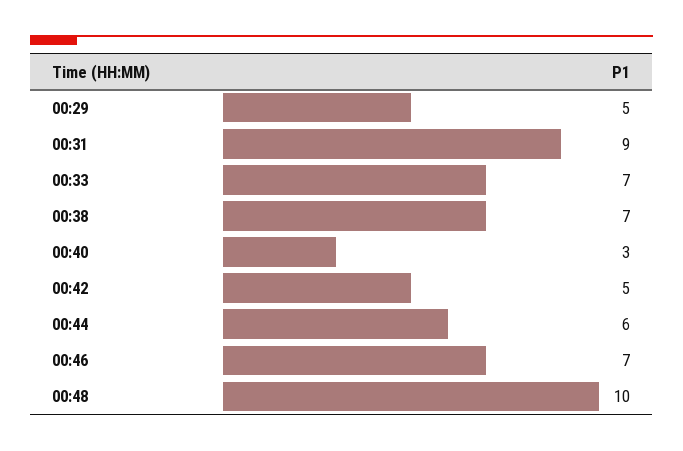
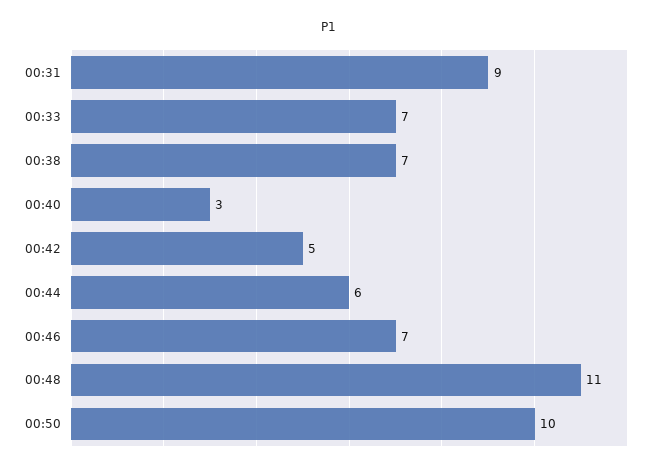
00:29: 5 -> none
00:48: 10 -> 11
00:50: none -> 10

